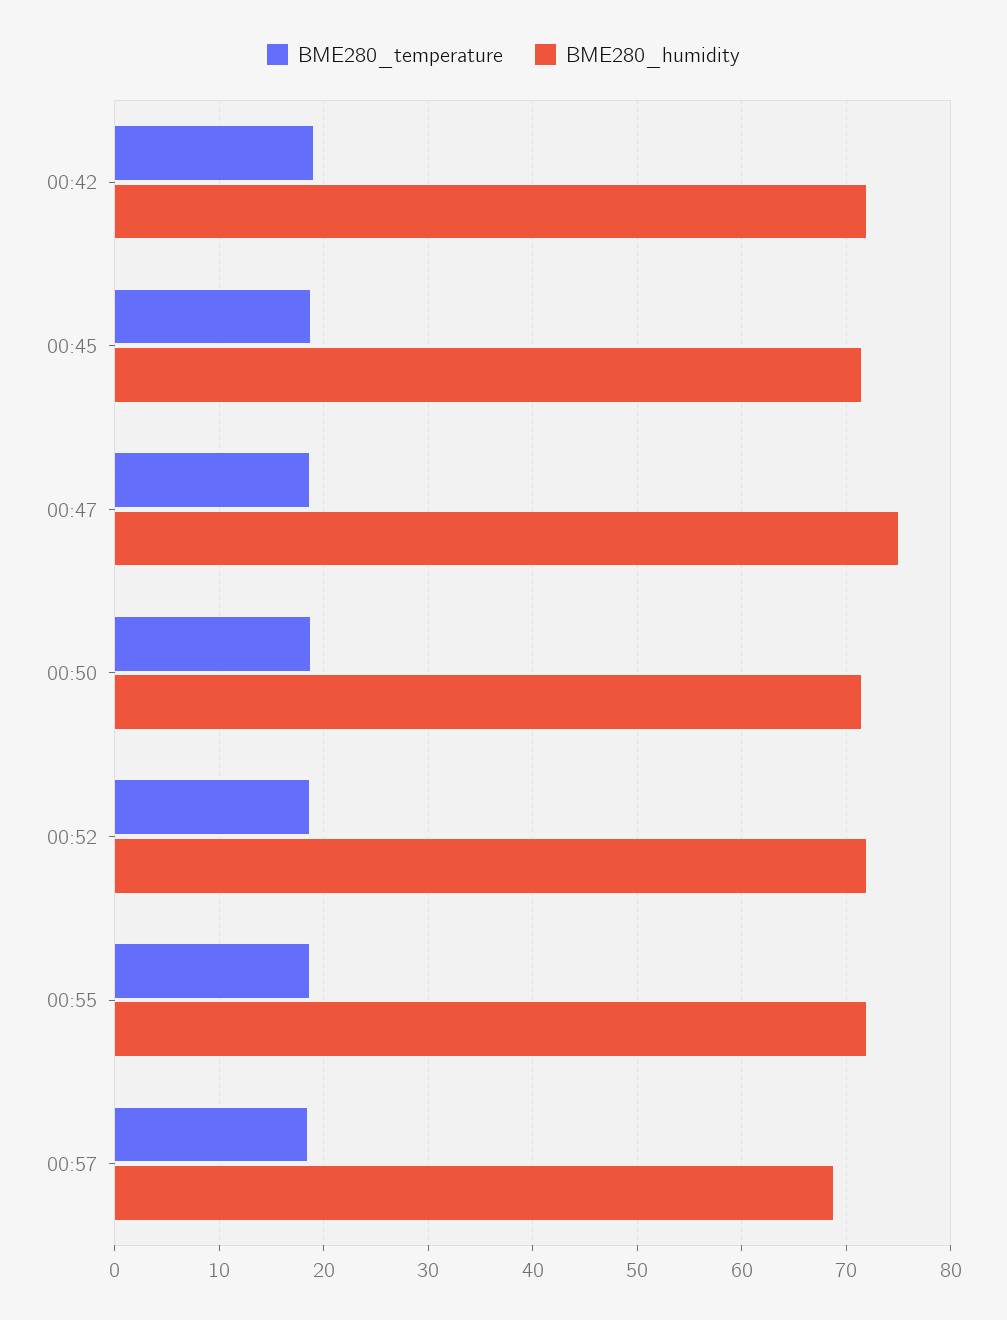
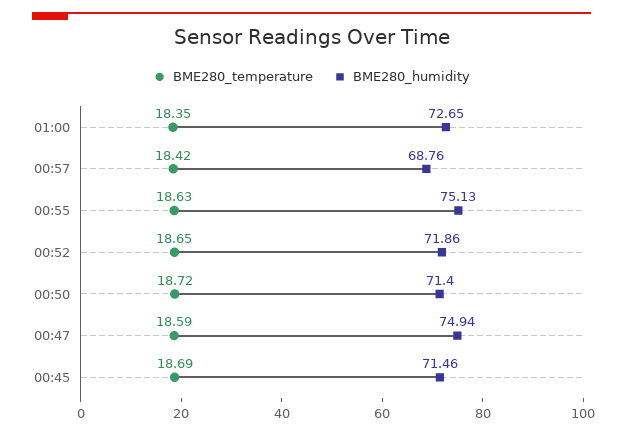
BME280_temperature, 00:42: 19 -> none
BME280_humidity, 00:42: 72 -> none
BME280_humidity, 00:55: 72 -> 75.13
BME280_temperature, 01:00: none -> 18.35
BME280_humidity, 01:00: none -> 72.65

